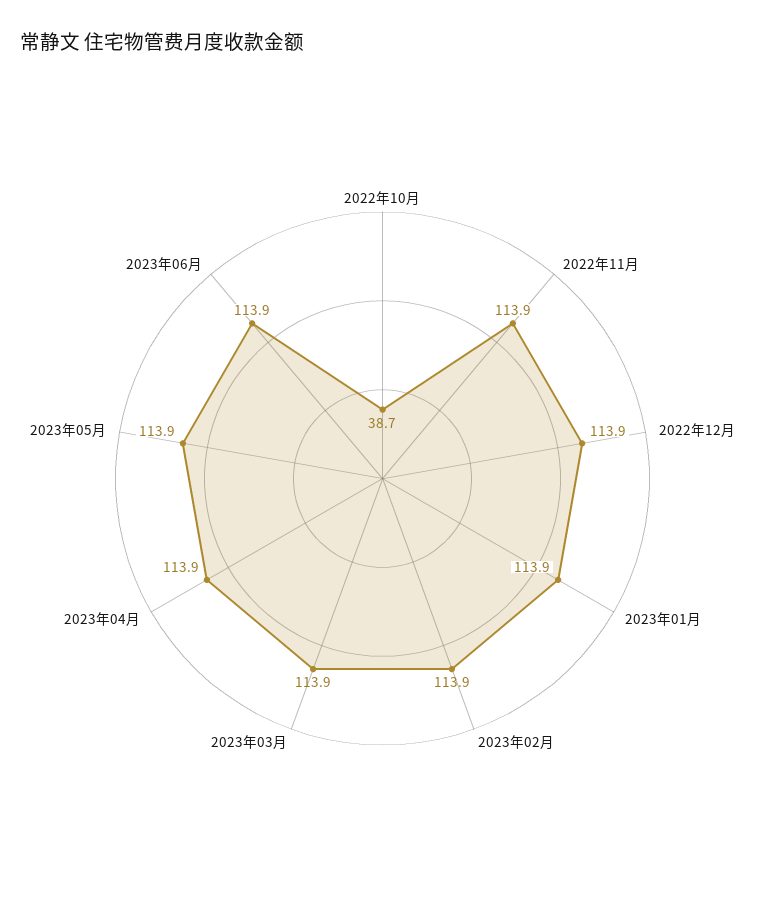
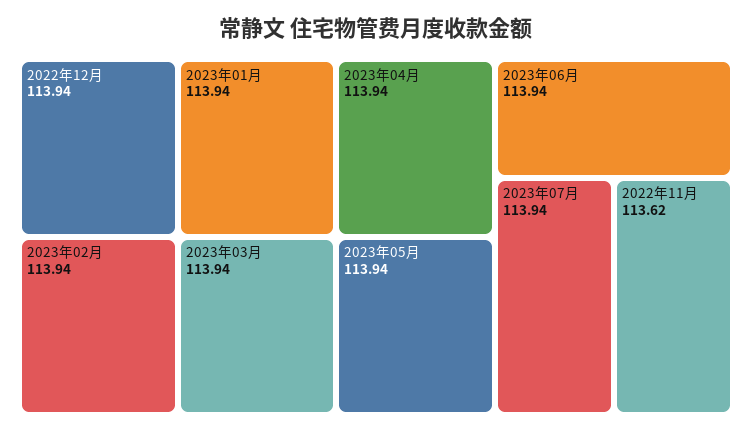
2022年10月: 38.7 -> none
2022年11月: 113.9 -> 113.62
2023年07月: none -> 113.94

